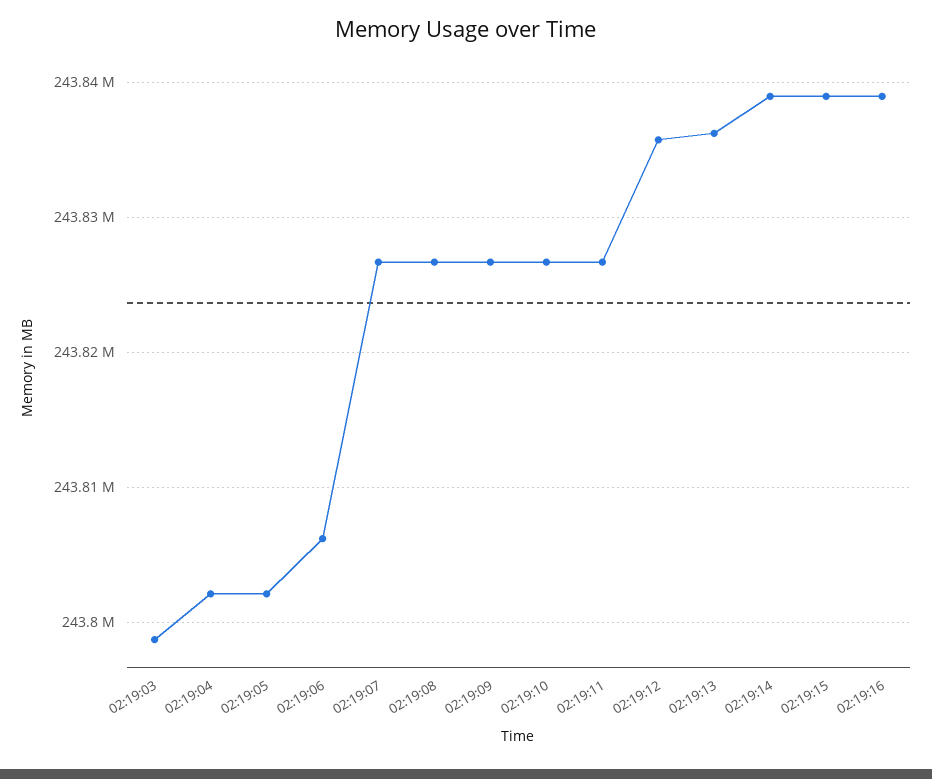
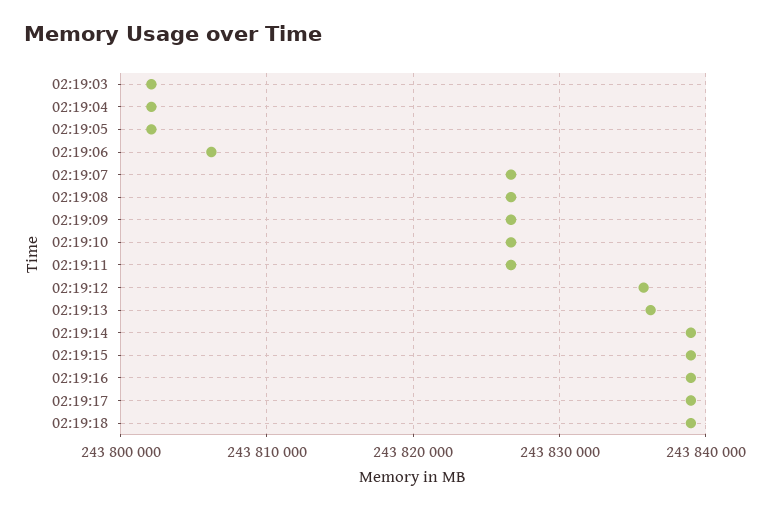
02:19:03: 243799000 -> 243802000
02:19:17: none -> 243839000
02:19:18: none -> 243839000

